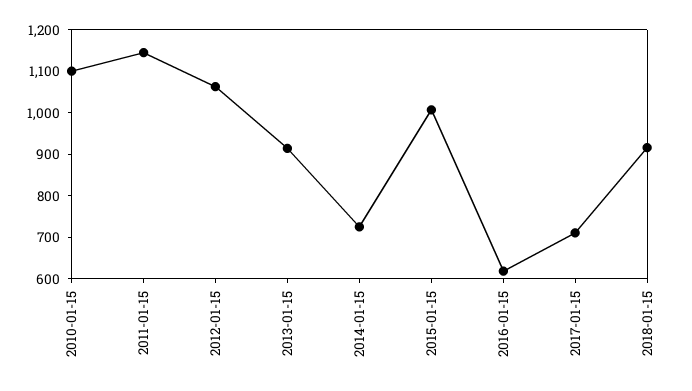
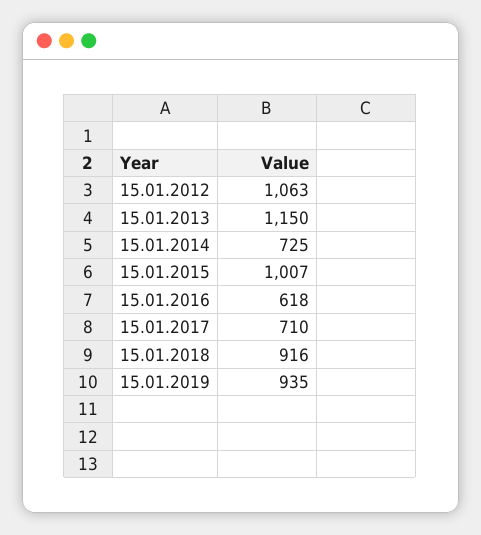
2010-01-15: 1100 -> none
2011-01-15: 1140 -> none
2013-01-15: 920 -> 1150
15.01.2019: none -> 935

